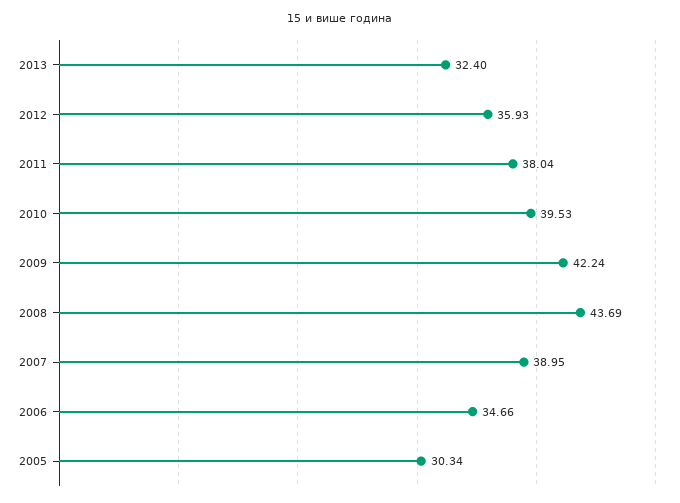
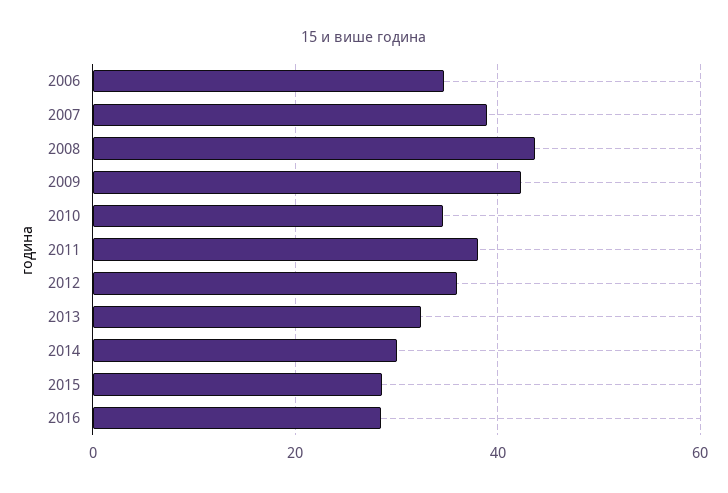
2010: 39.53 -> 34
2005: 30.34 -> none
2014: none -> 30
2015: none -> 28
2016: none -> 28

